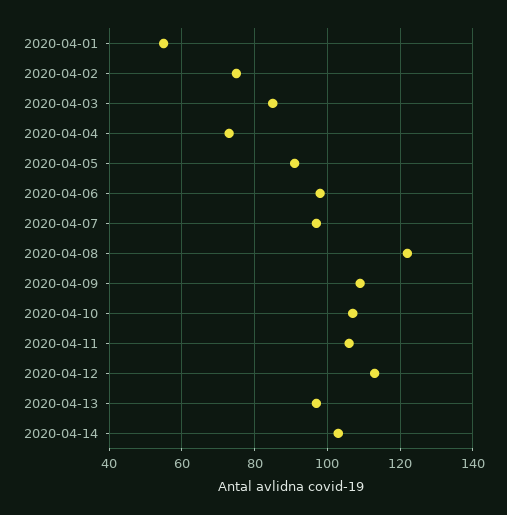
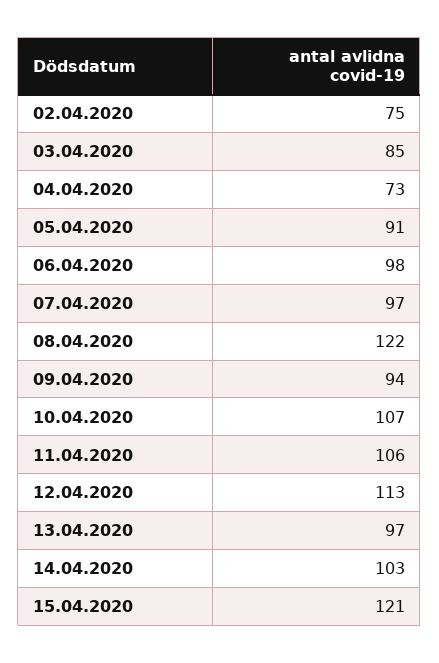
2020-04-01: 55 -> none
2020-04-09: 110 -> 94
15.04.2020: none -> 121

